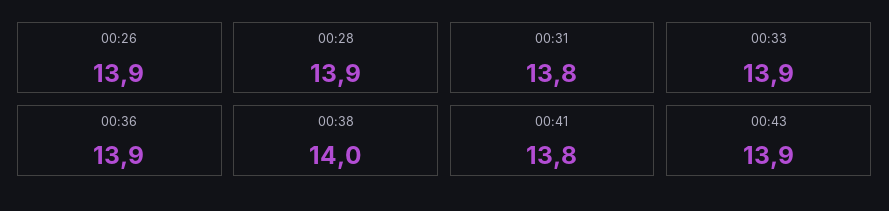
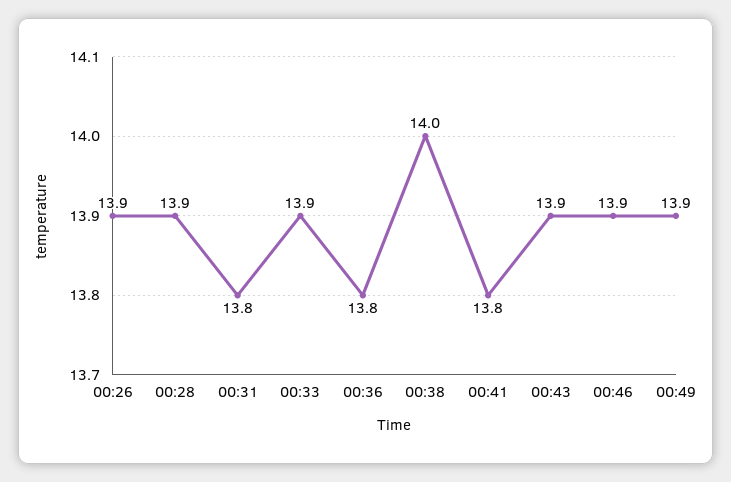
00:36: 13.9 -> 13.8
00:46: none -> 13.9
00:49: none -> 13.9

